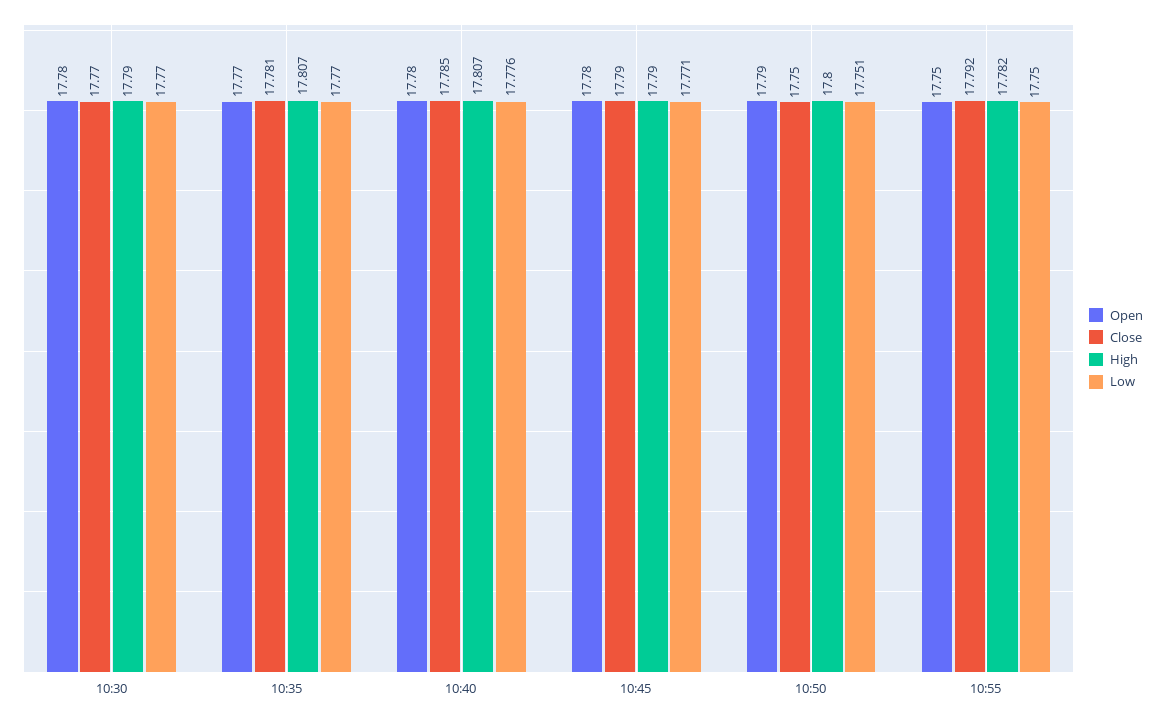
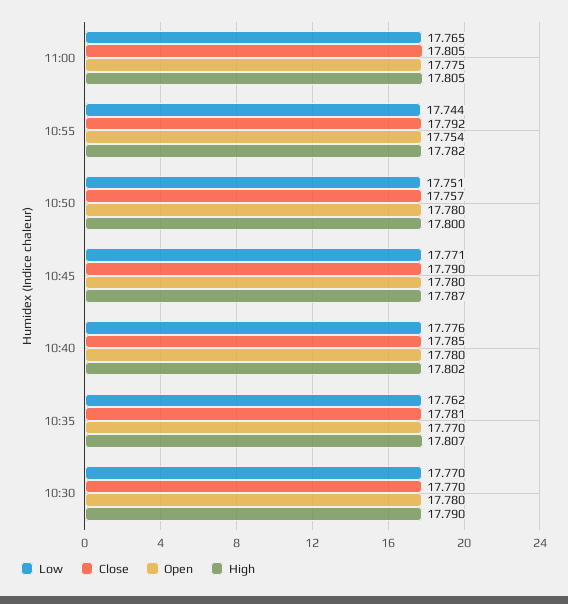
Low, 10:35: 17.77 -> 17.762
High, 10:40: 17.807 -> 17.802
High, 10:45: 17.79 -> 17.787
Open, 10:50: 17.79 -> 17.78
Close, 10:50: 17.75 -> 17.757
Open, 10:55: 17.75 -> 17.754
Low, 10:55: 17.75 -> 17.744
Low, 11:00: none -> 17.765
Close, 11:00: none -> 17.805
Open, 11:00: none -> 17.775
High, 11:00: none -> 17.805

